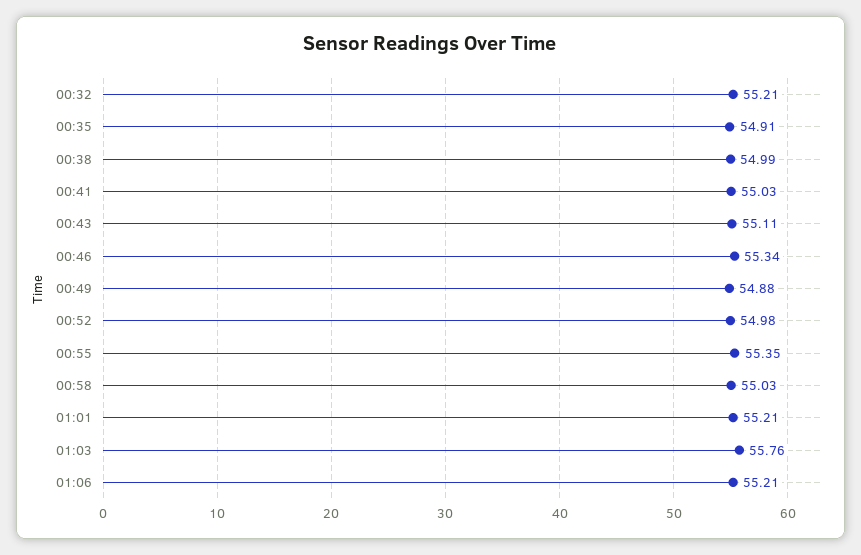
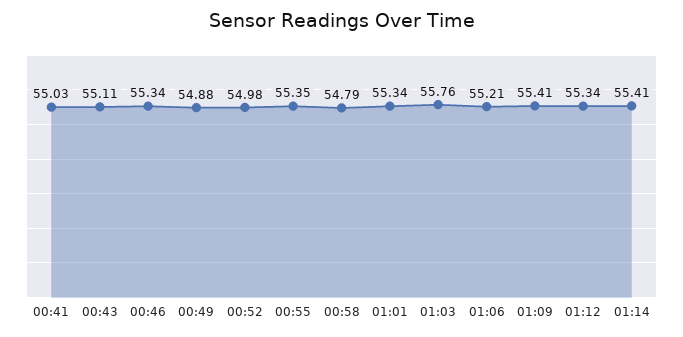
00:32: 55.21 -> none
00:35: 54.91 -> none
00:38: 54.99 -> none
00:58: 55.03 -> 54.79
01:01: 55.21 -> 55.34
01:09: none -> 55.41
01:12: none -> 55.34
01:14: none -> 55.41

